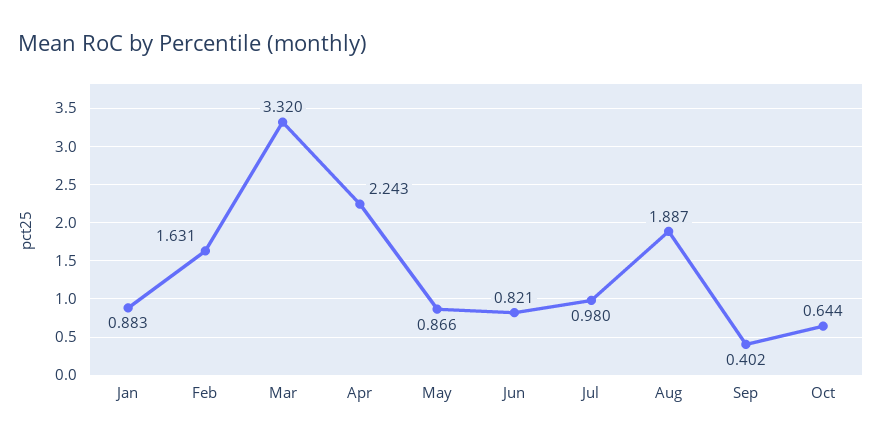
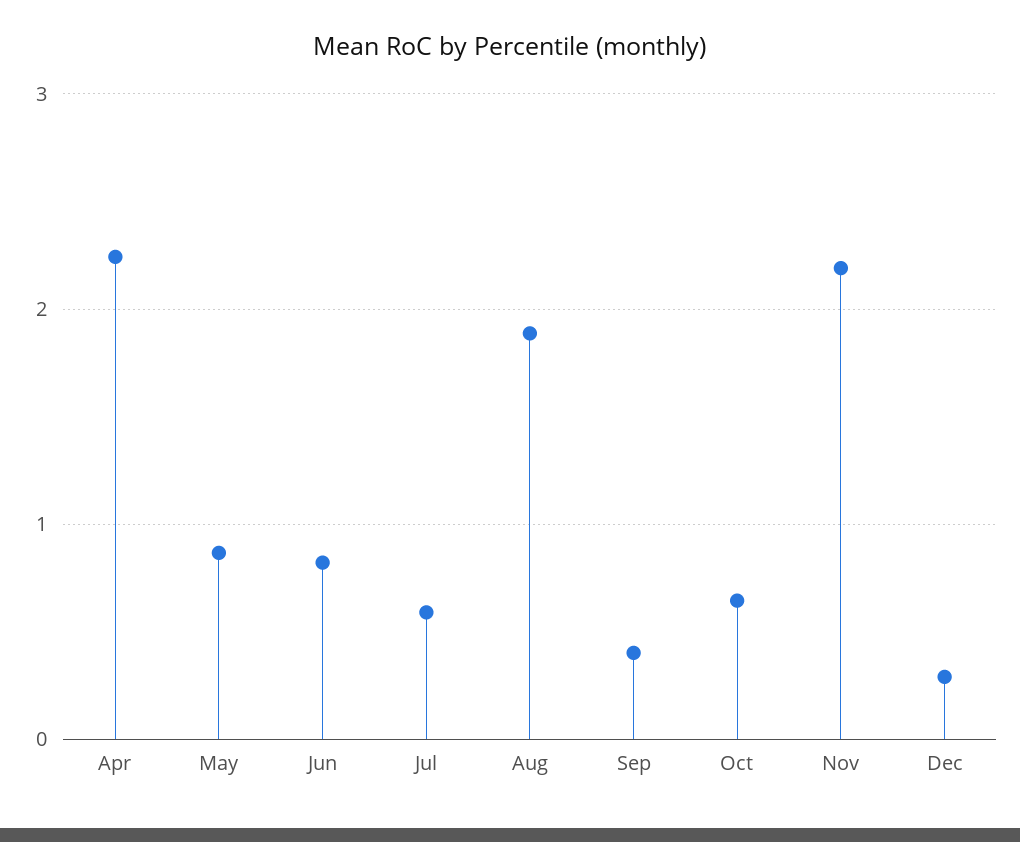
Jan: 0.883 -> none
Feb: 1.631 -> none
Mar: 3.32 -> none
Jul: 0.98 -> 0.6
Nov: none -> 2.2
Dec: none -> 0.3

